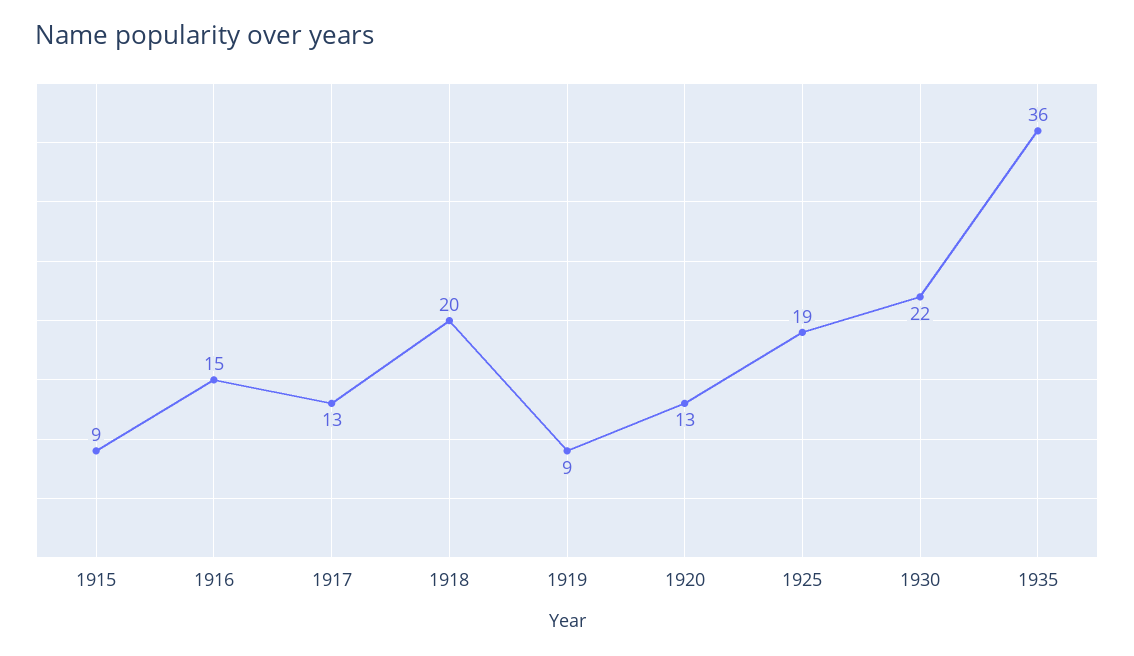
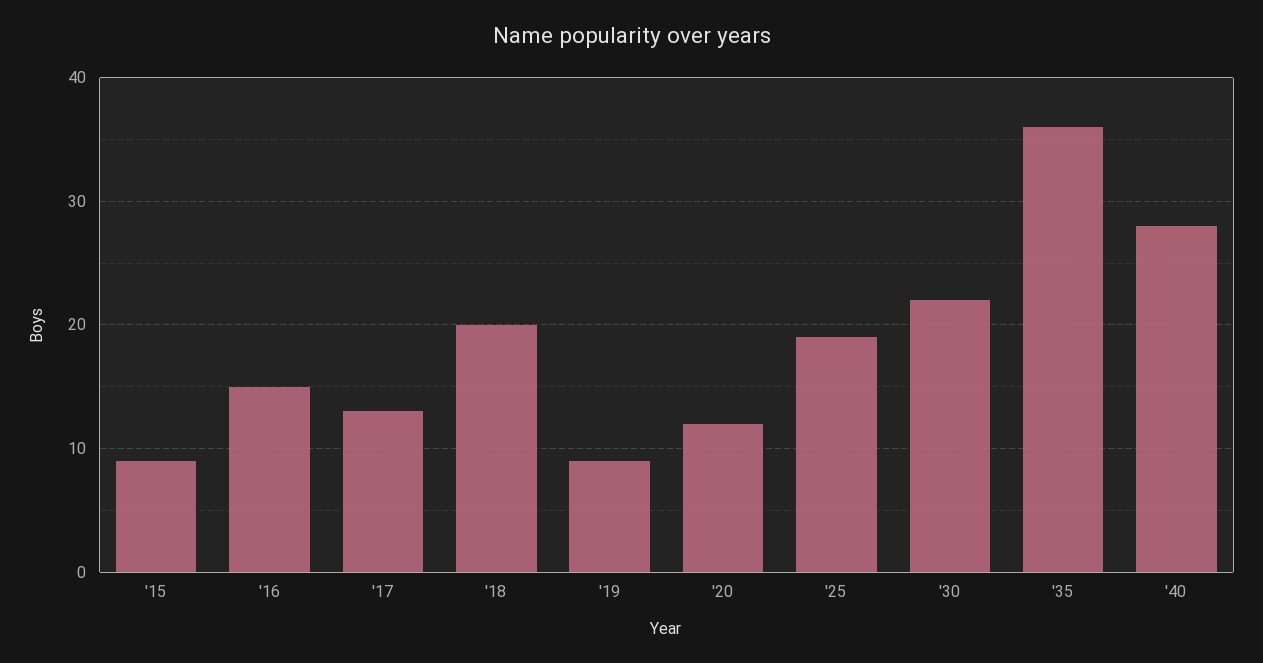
1920: 13 -> 12
'40: none -> 28

